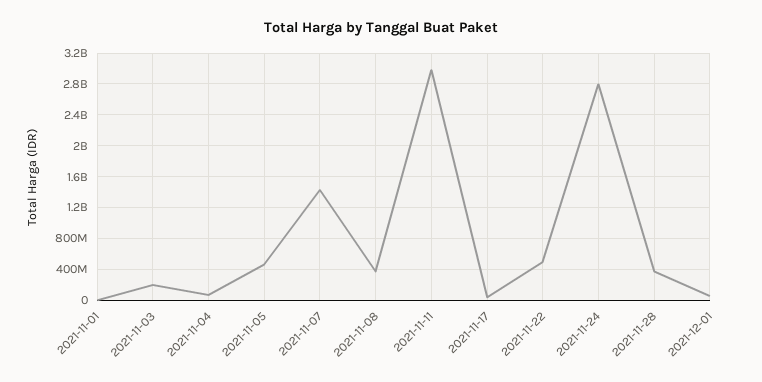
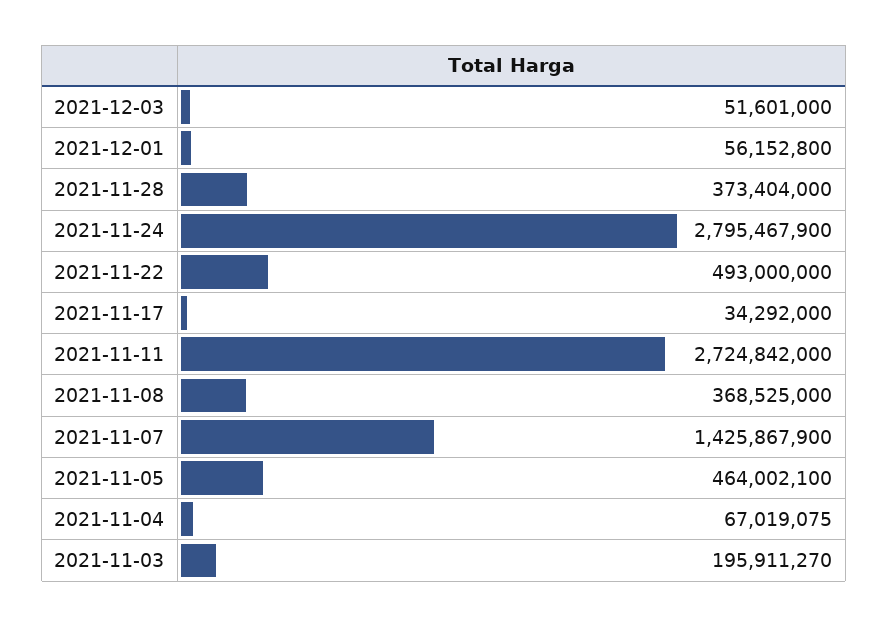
2021-11-01: 0 -> none
2021-11-11: 3000000000 -> 2724842000
2021-12-03: none -> 51601000

